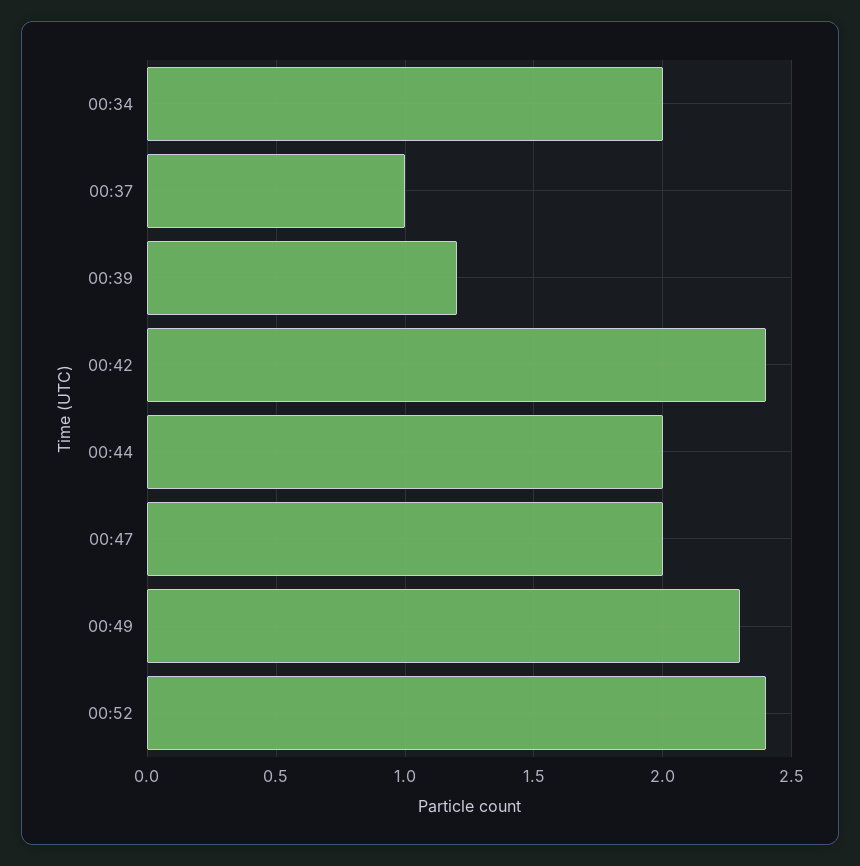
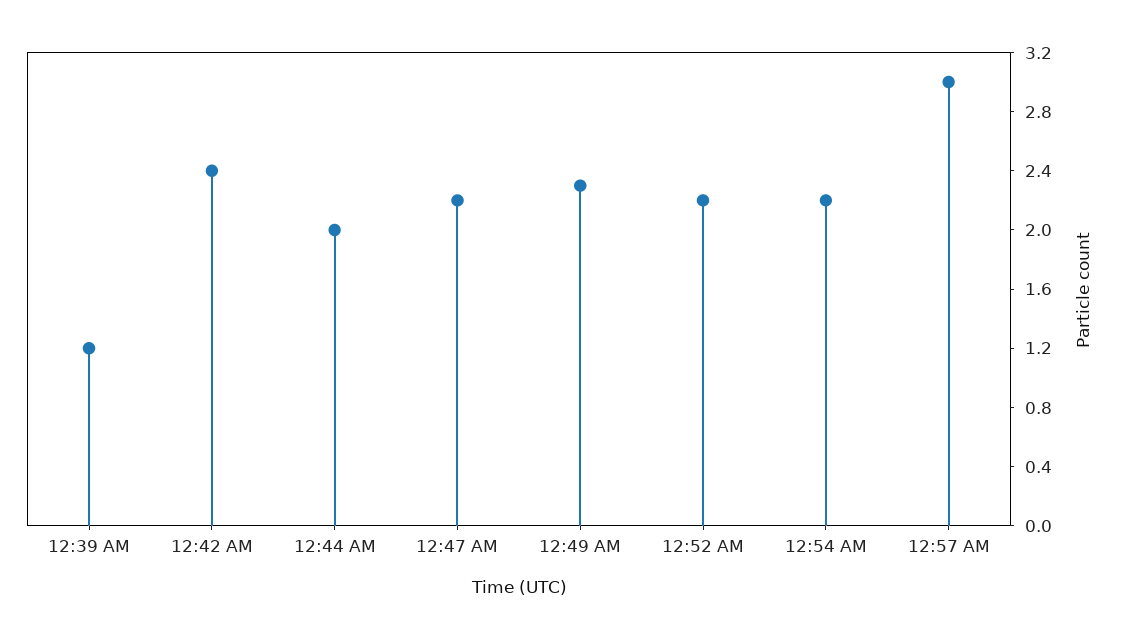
00:34: 2 -> none
00:37: 1 -> none
00:47: 2 -> 2.2
00:52: 2.4 -> 2.2
12:54 AM: none -> 2.2
12:57 AM: none -> 3

